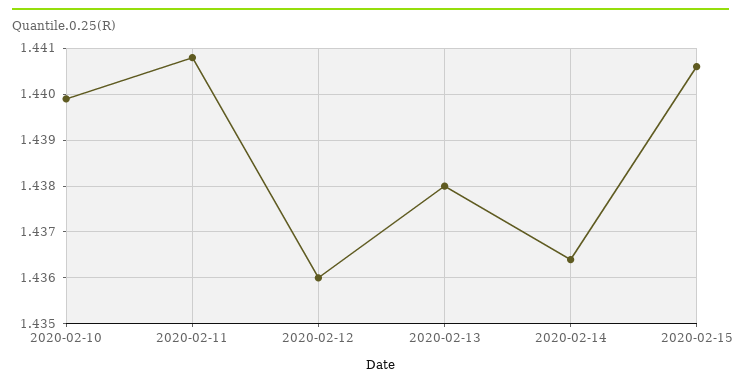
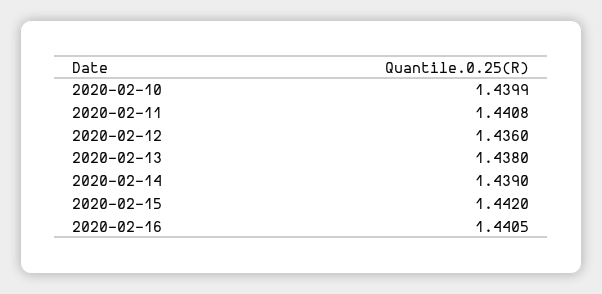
2020-02-14: 1.4365 -> 1.439
2020-02-15: 1.4405 -> 1.442
2020-02-16: none -> 1.4405

